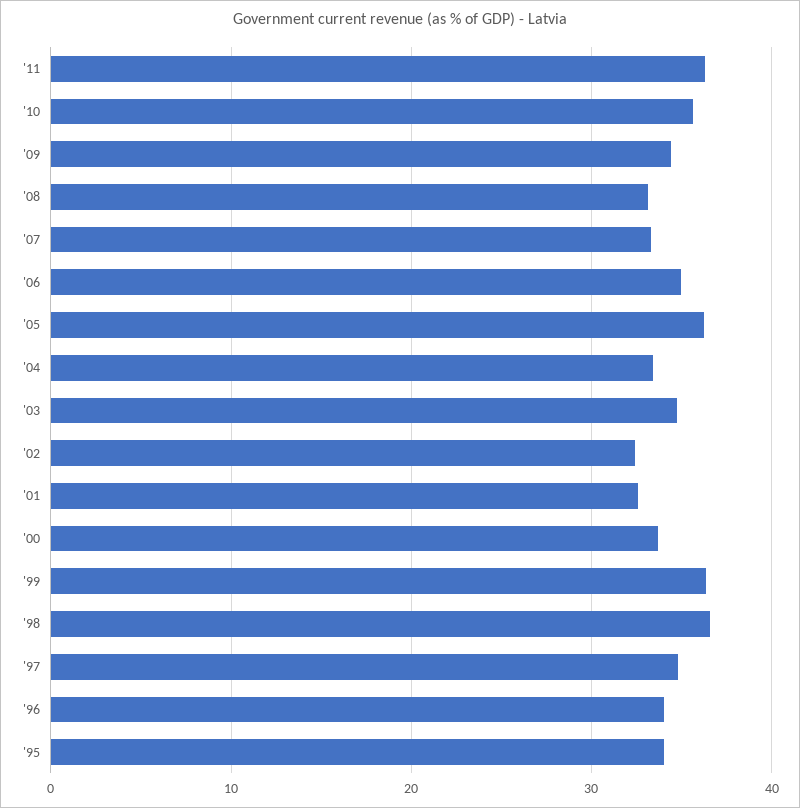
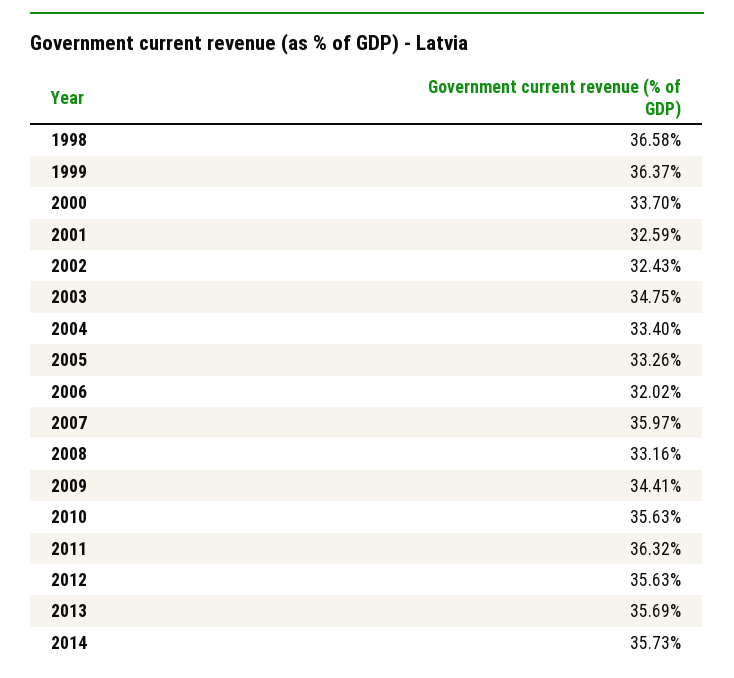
'07: 33 -> 35.97
'06: 35 -> 32.02
'05: 36 -> 33.26
'97: 35 -> none
'96: 34 -> none
'95: 34 -> none
2012: none -> 35.63
2013: none -> 35.69
2014: none -> 35.73

